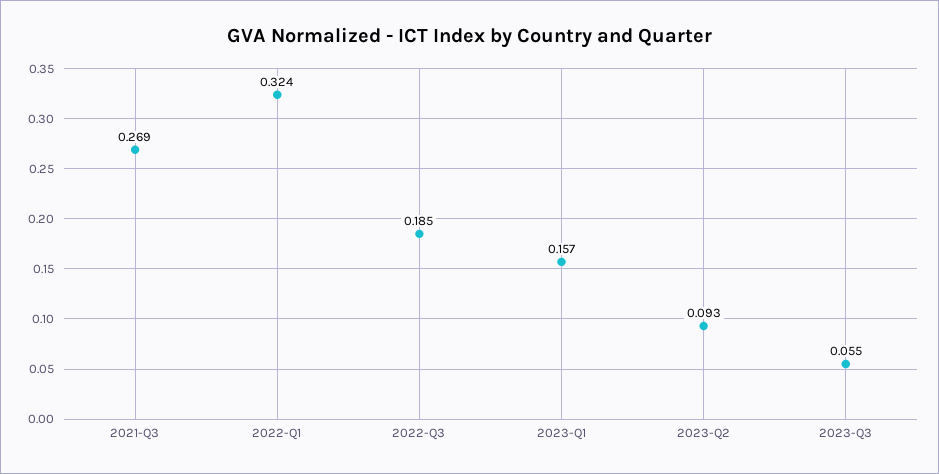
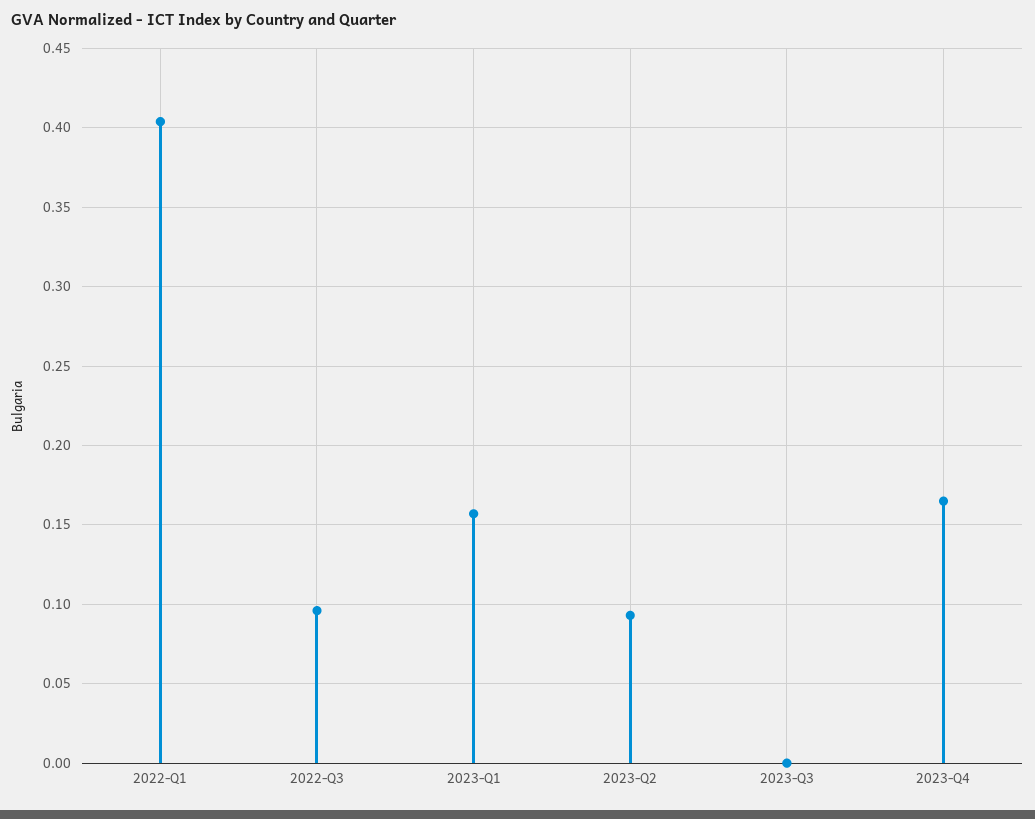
2021-Q3: 0.269 -> none
2022-Q1: 0.324 -> 0.405
2022-Q3: 0.185 -> 0.095
2023-Q3: 0.055 -> 0
2023-Q4: none -> 0.165

